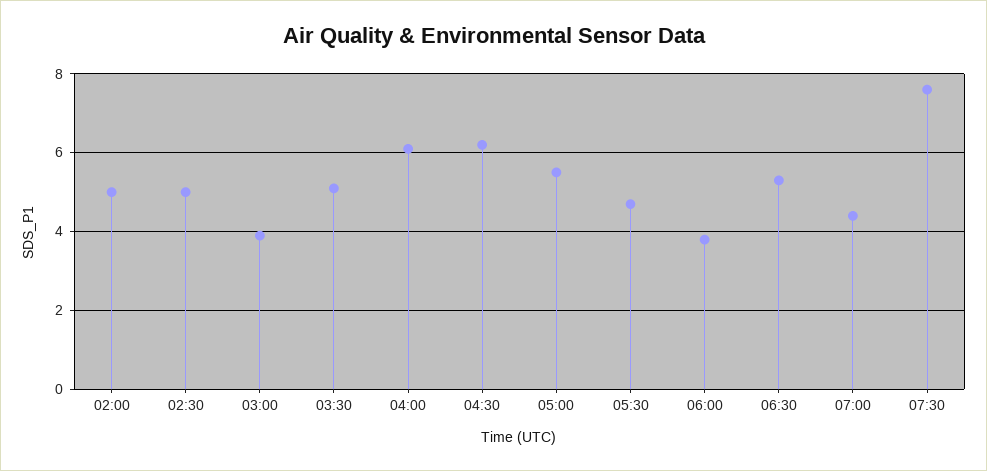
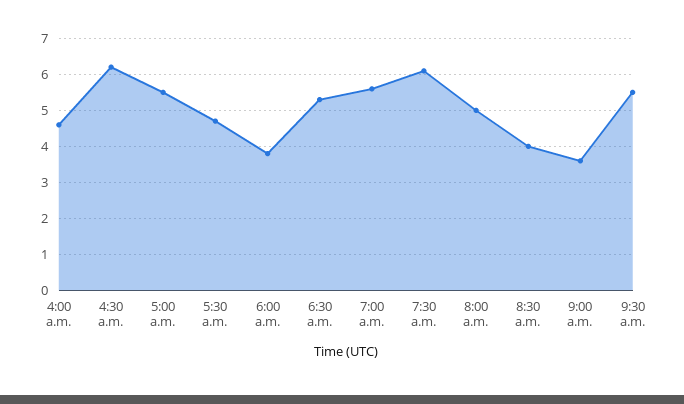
02:00: 5 -> none
02:30: 5 -> none
03:00: 4 -> none
03:30: 5 -> none
04:00: 6 -> 4.5
07:00: 4.5 -> 5.5
07:30: 7.5 -> 6
8:00 a.m.: none -> 5
8:30 a.m.: none -> 4
9:00 a.m.: none -> 3.5
9:30 a.m.: none -> 5.5

